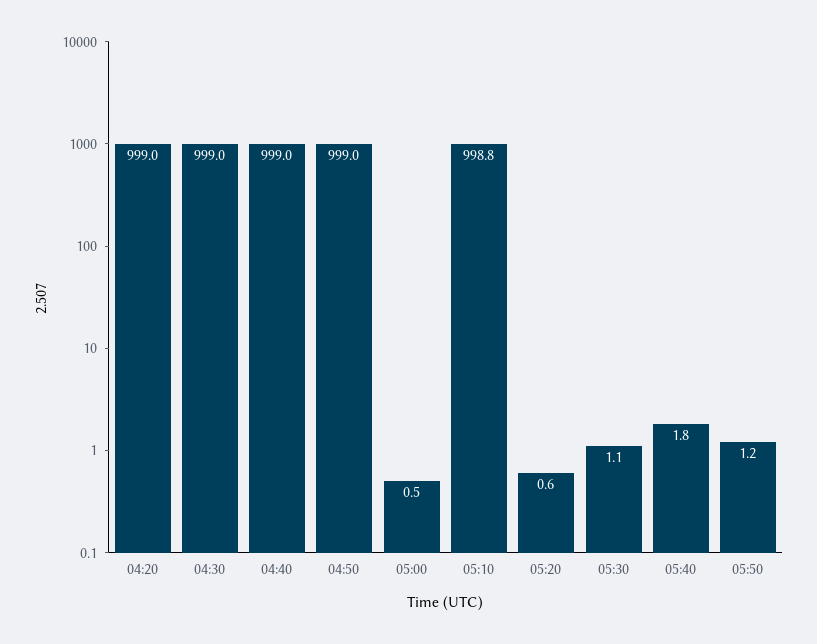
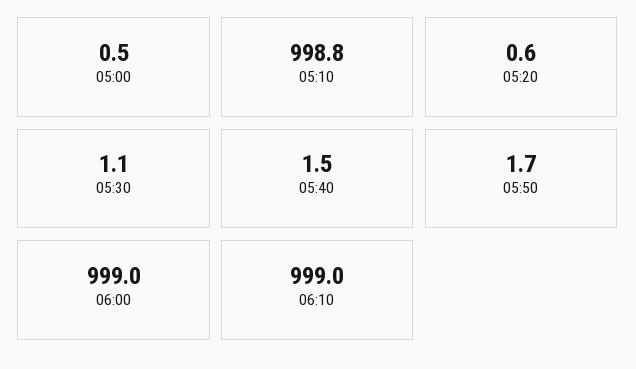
04:20: 999 -> none
04:30: 999 -> none
04:40: 999 -> none
04:50: 999 -> none
05:40: 1.8 -> 1.5
05:50: 1.2 -> 1.7
06:00: none -> 999
06:10: none -> 999

